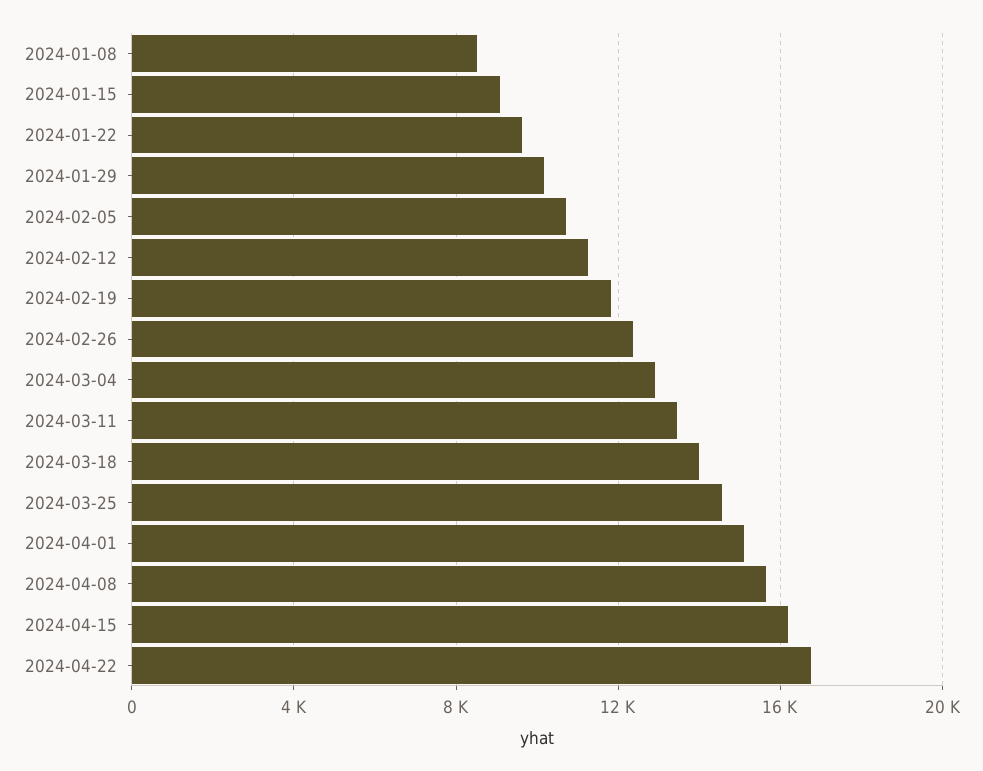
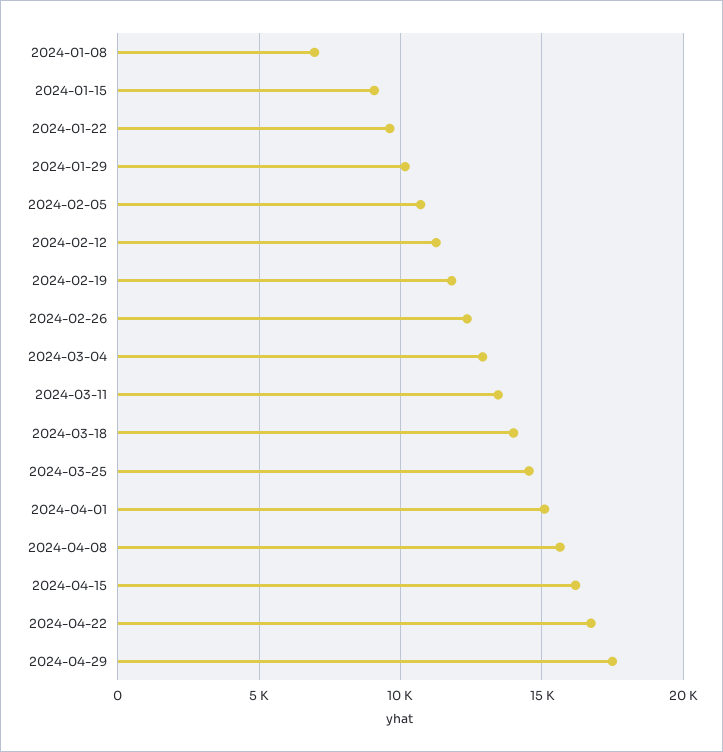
2024-01-08: 8500 -> 7000
2024-04-29: none -> 17500

